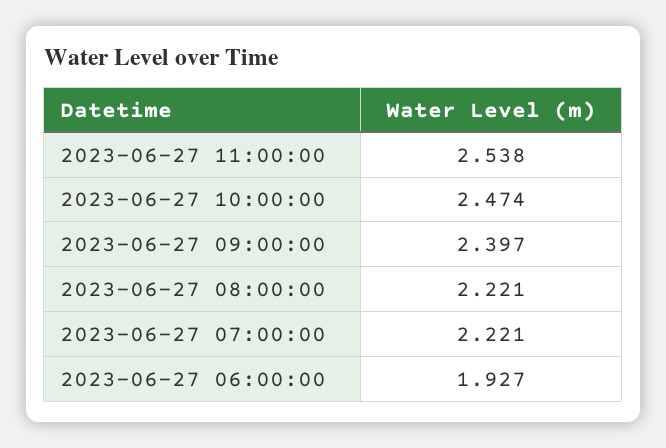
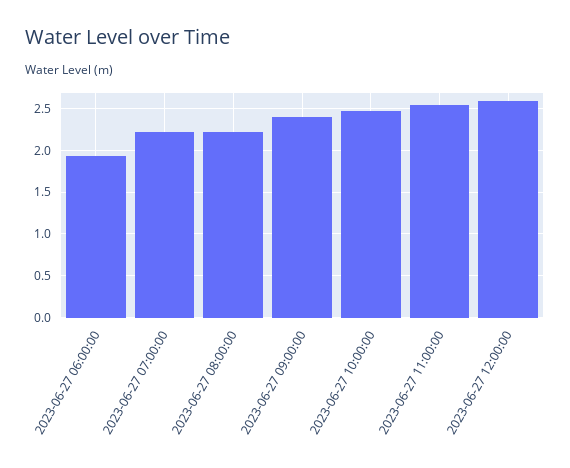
2023-06-27 12:00:00: none -> 2.6

